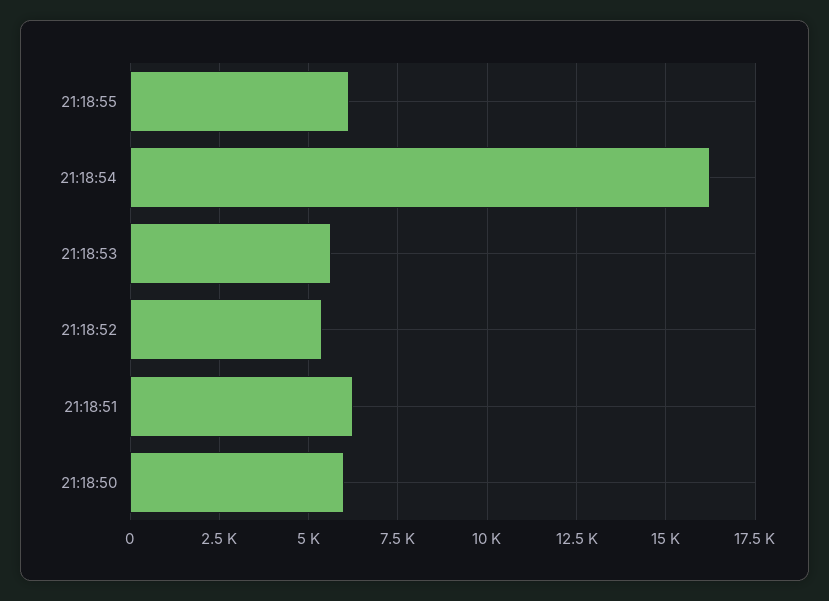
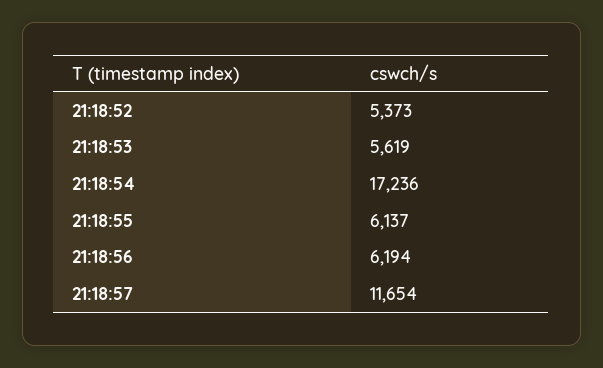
21:18:54: 16250 -> 17236
21:18:51: 6250 -> none
21:18:50: 6000 -> none
21:18:56: none -> 6194
21:18:57: none -> 11654

